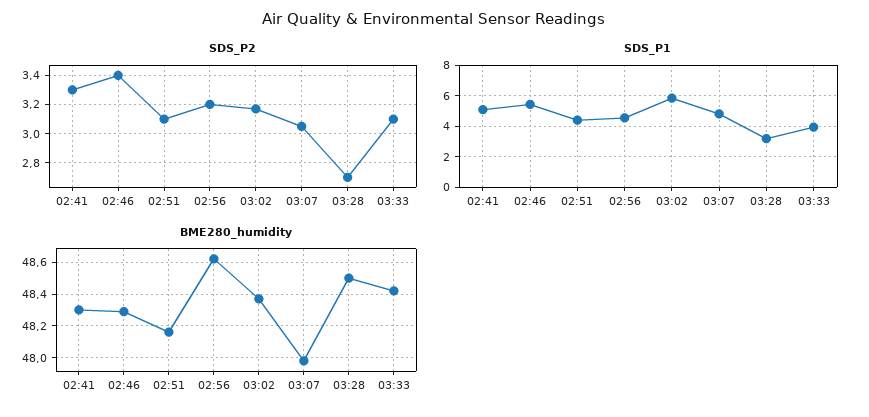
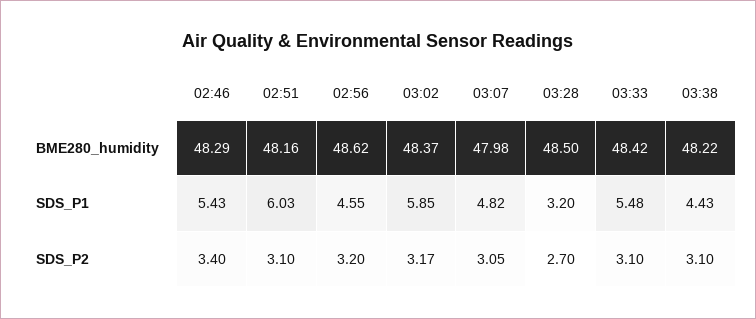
SDS_P2, 02:41: 3.3 -> none
SDS_P1, 02:41: 5 -> none
SDS_P1, 02:51: 4.5 -> 6.03
SDS_P1, 03:33: 4 -> 5.48
BME280_humidity, 02:41: 48.3 -> none
BME280_humidity, 03:38: none -> 48.22
SDS_P1, 03:38: none -> 4.43
SDS_P2, 03:38: none -> 3.1

